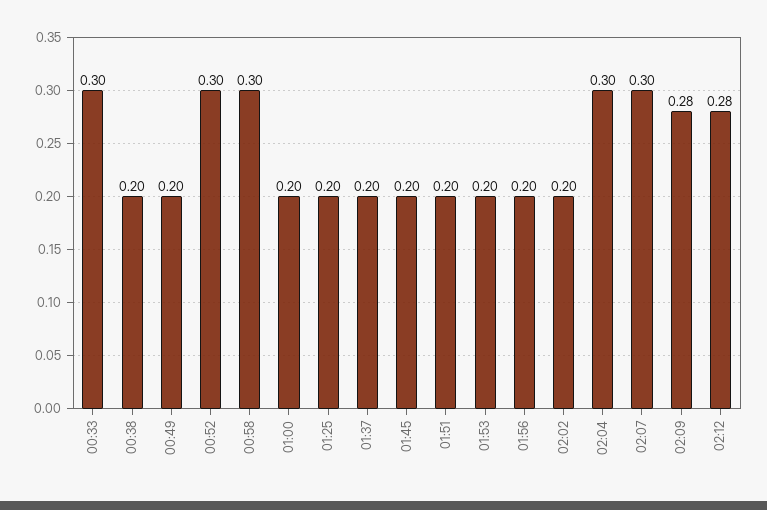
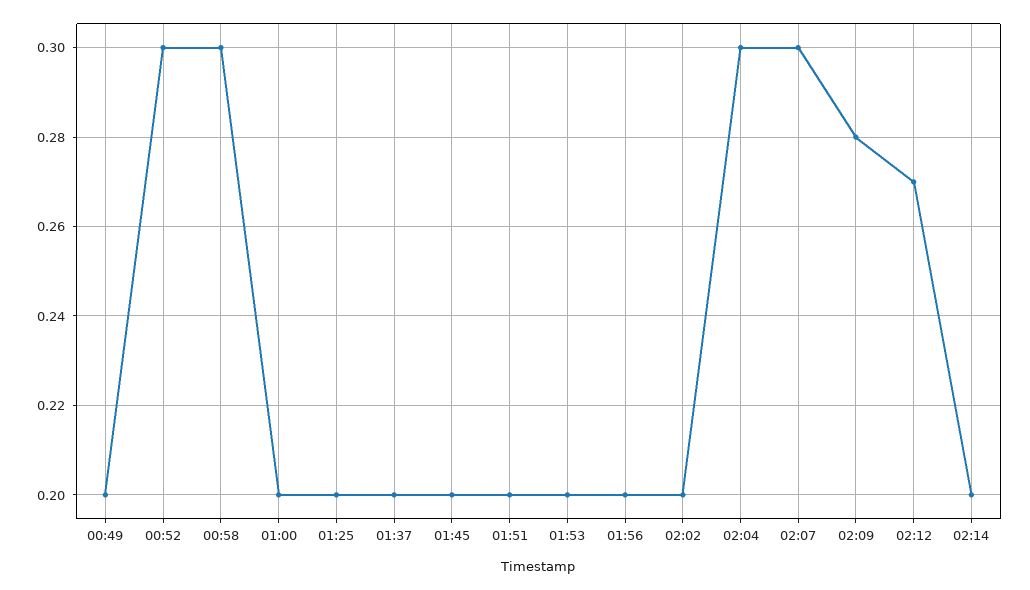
00:33: 0.3 -> none
00:38: 0.2 -> none
02:12: 0.28 -> 0.27
02:14: none -> 0.2

